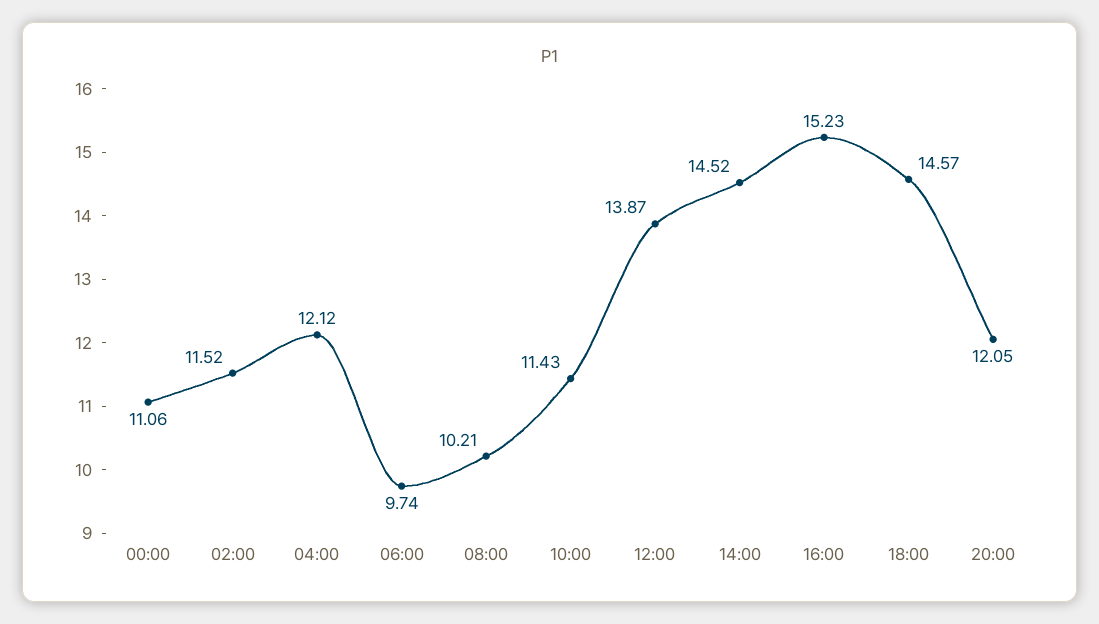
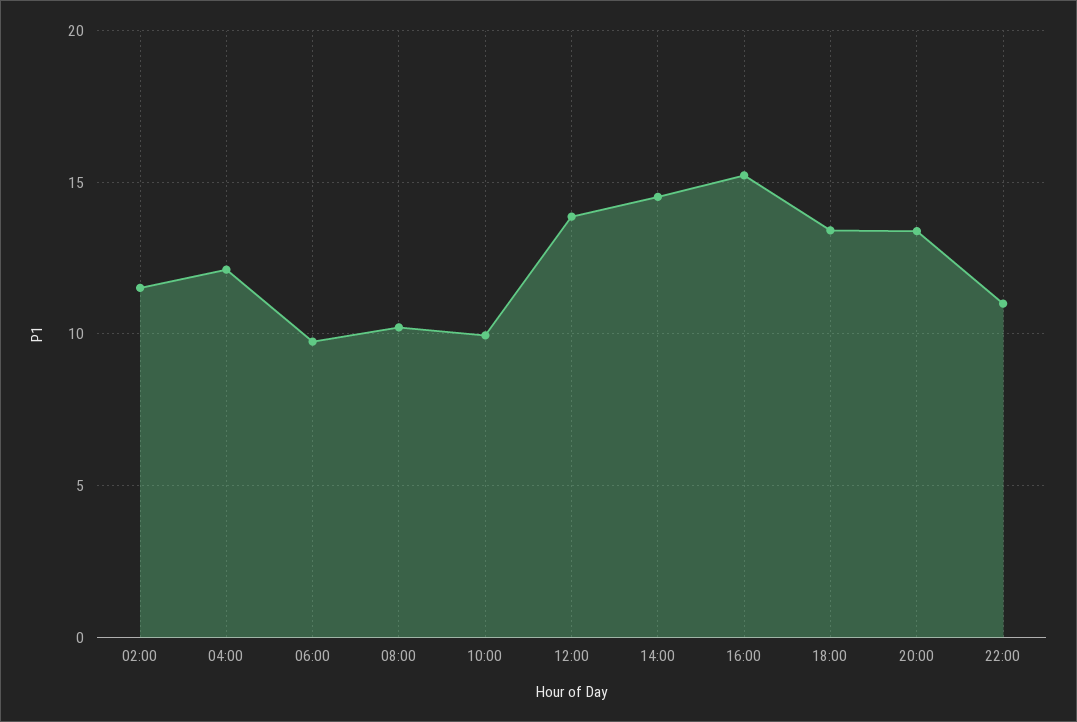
00:00: 11.06 -> none
10:00: 11.43 -> 10
18:00: 14.57 -> 13.5
20:00: 12.05 -> 13.5
22:00: none -> 11

